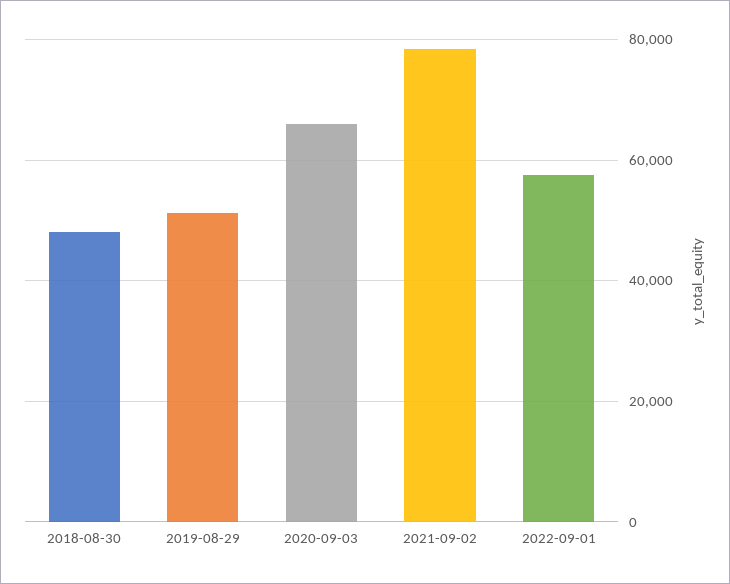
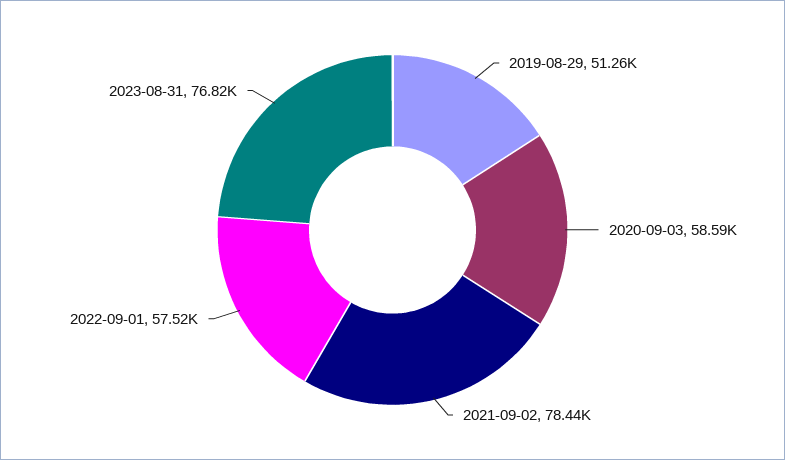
2018-08-30: 48000 -> none
2020-09-03: 66000 -> 58590
2023-08-31: none -> 76820

